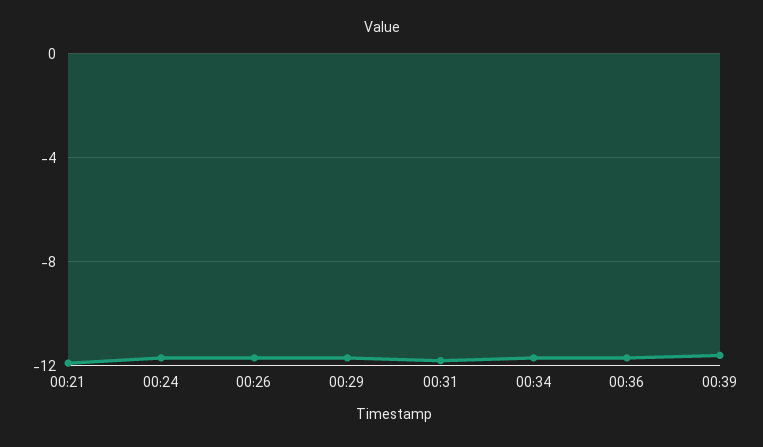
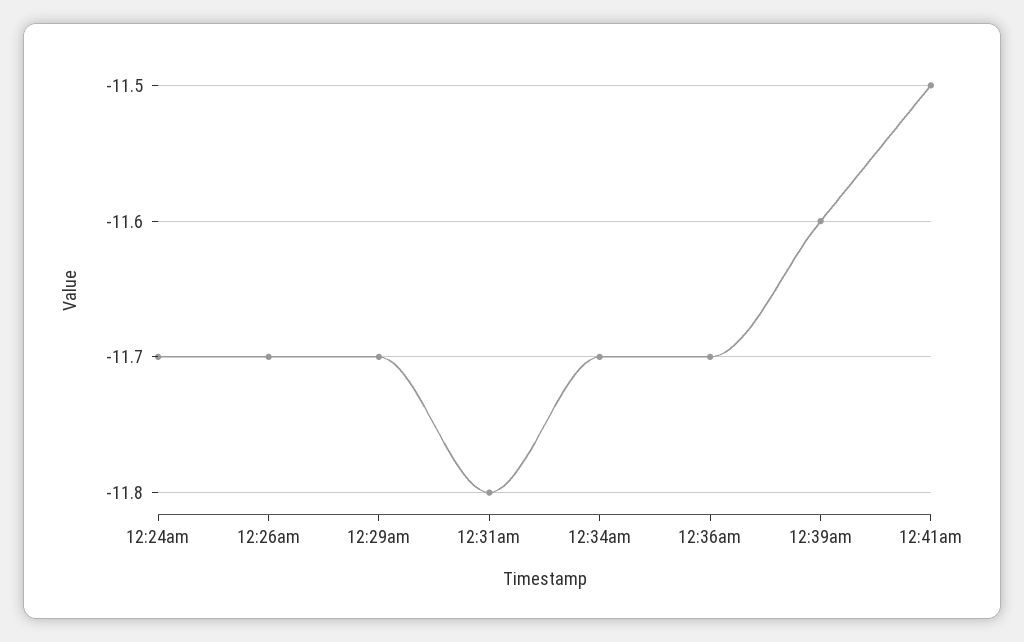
00:21: -12 -> none
12:41am: none -> -11.5

